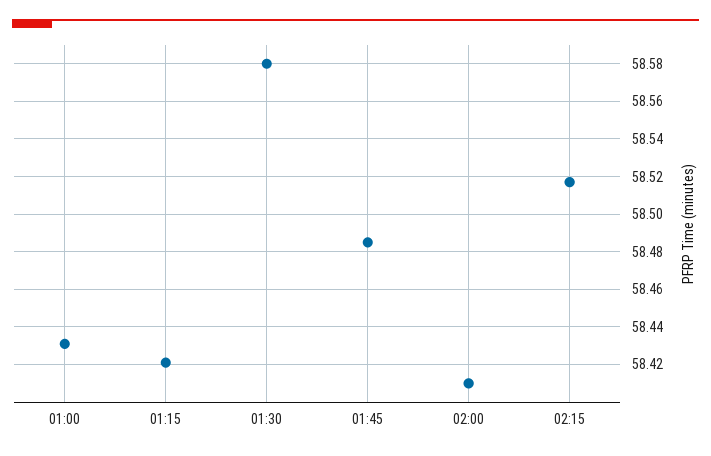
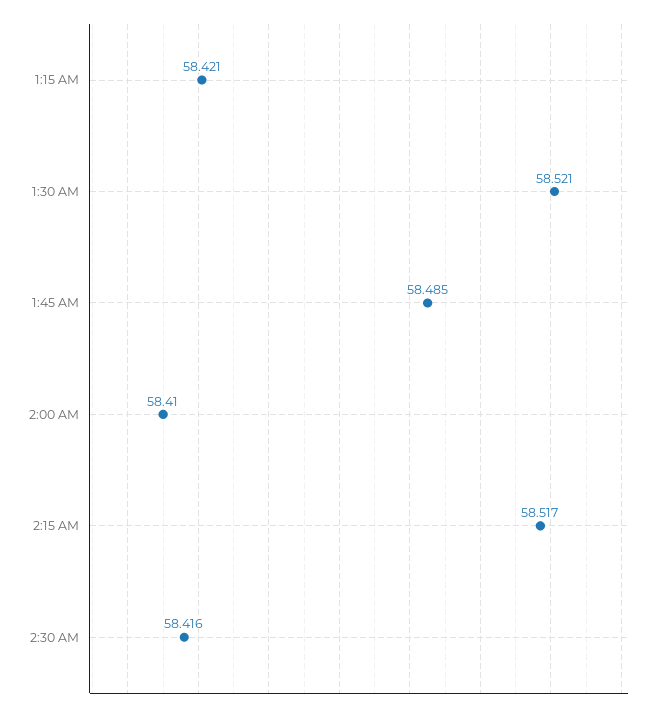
01:00: 58.43 -> none
01:30: 58.58 -> 58.521
2:30 AM: none -> 58.416

